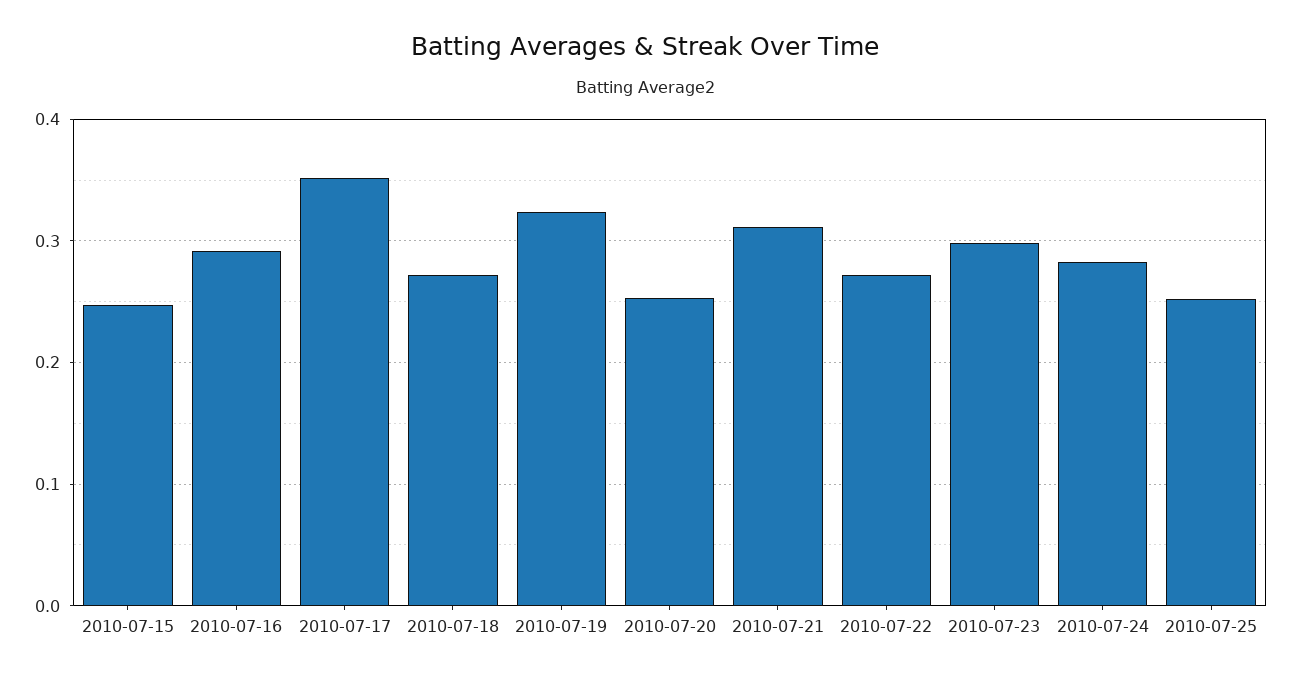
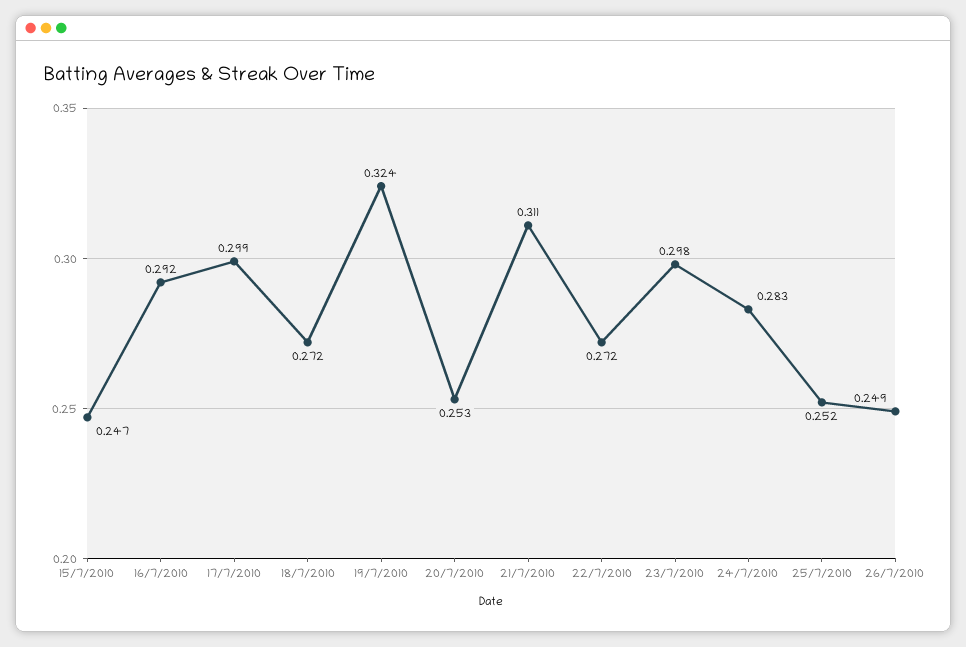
2010-07-17: 0.35 -> 0.299
26/7/2010: none -> 0.249

